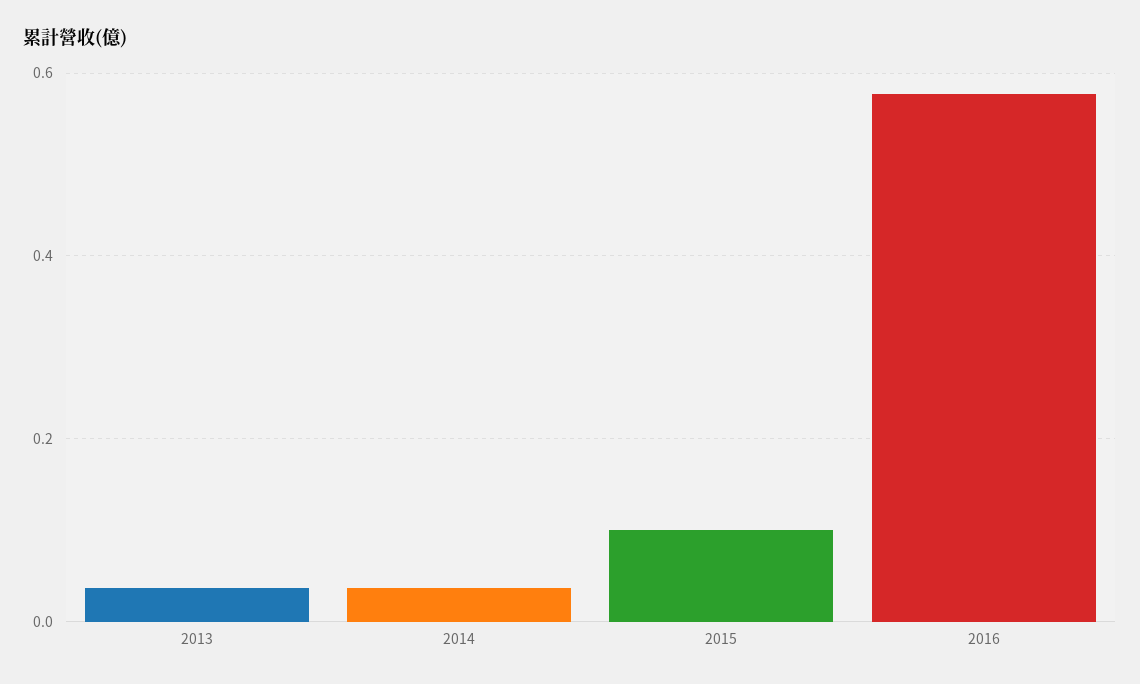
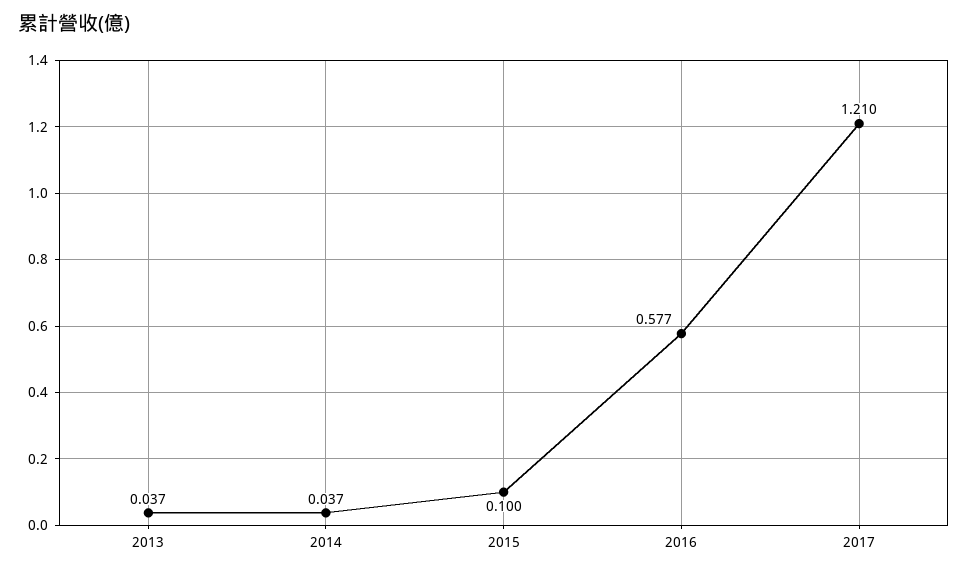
2017: none -> 1.21

